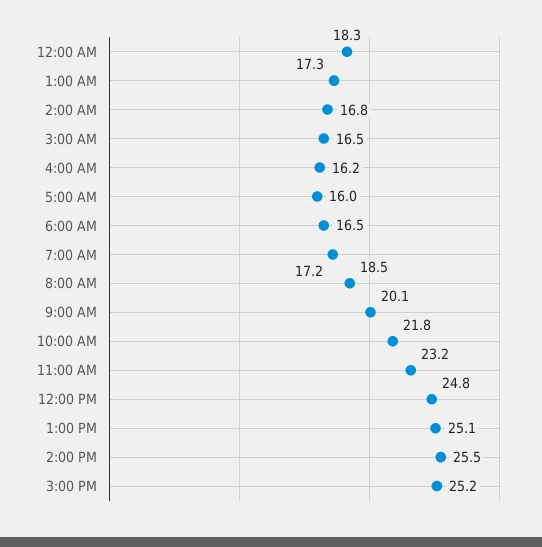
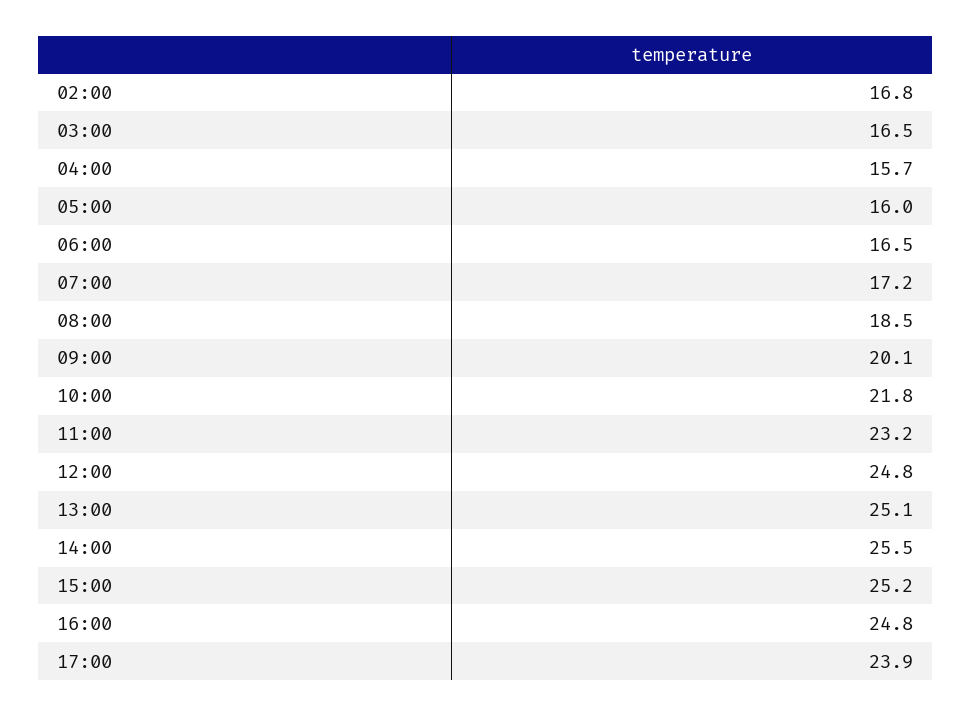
12:00 AM: 18.3 -> none
1:00 AM: 17.3 -> none
4:00 AM: 16.2 -> 15.7
16:00: none -> 24.8
17:00: none -> 23.9

